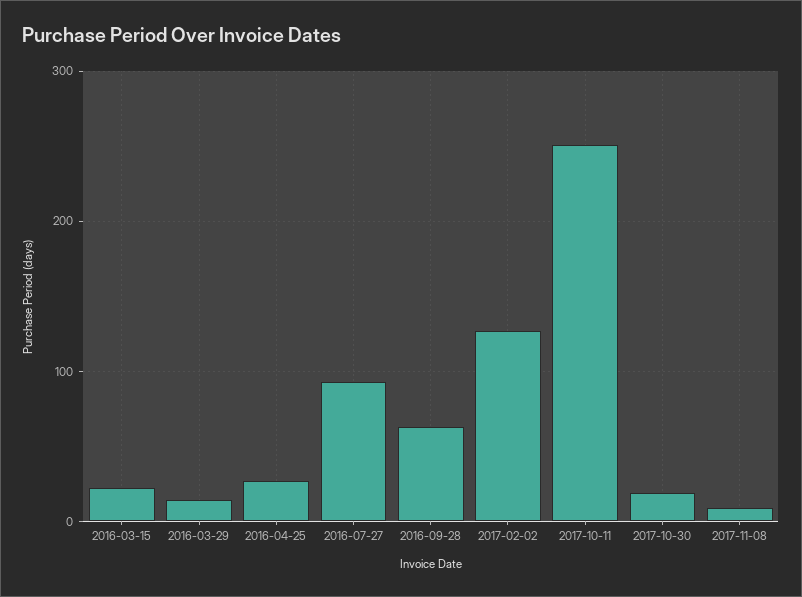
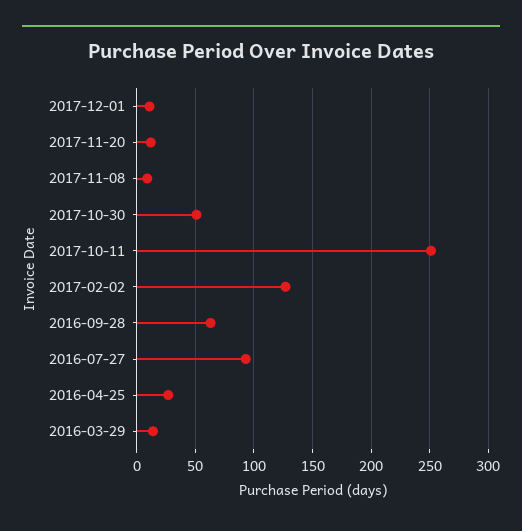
2016-03-15: 20 -> none
2017-10-30: 20 -> 50
2017-12-01: none -> 10
2017-11-20: none -> 10

